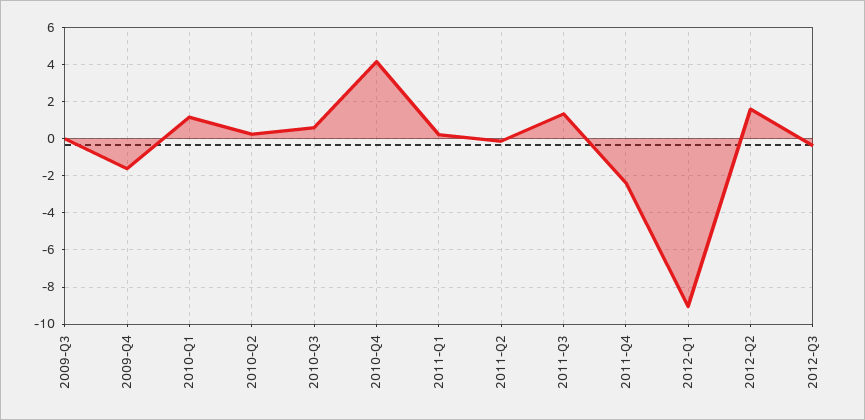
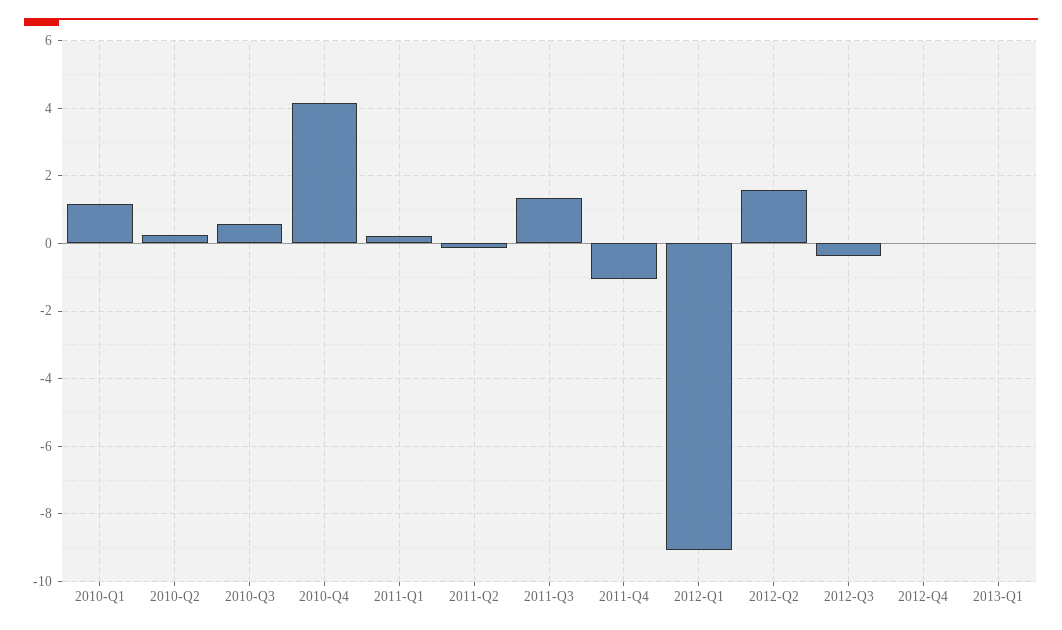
2009-Q3: 0 -> none
2009-Q4: -1.5 -> none
2011-Q4: -2.5 -> -1
2012-Q4: none -> 0
2013-Q1: none -> 0

